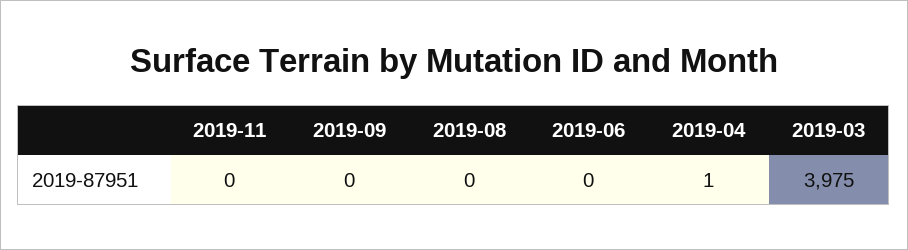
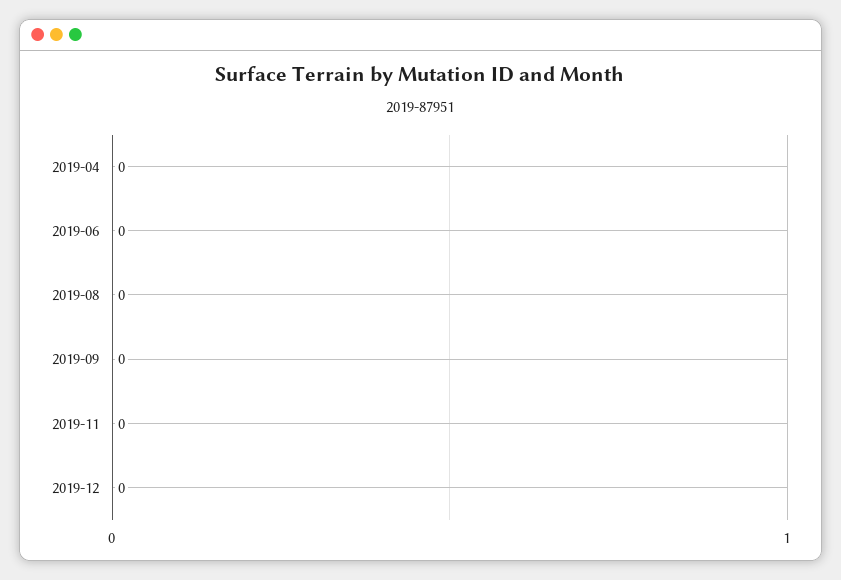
2019-04: 1 -> 0
2019-03: 3975 -> none
2019-12: none -> 0

